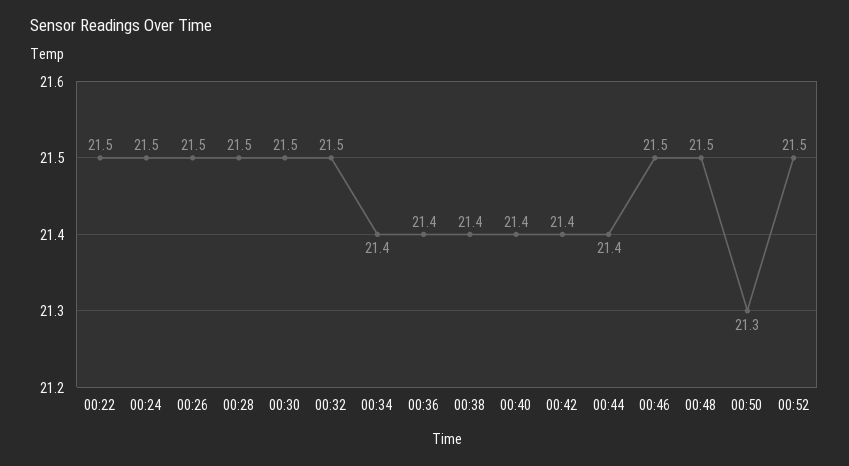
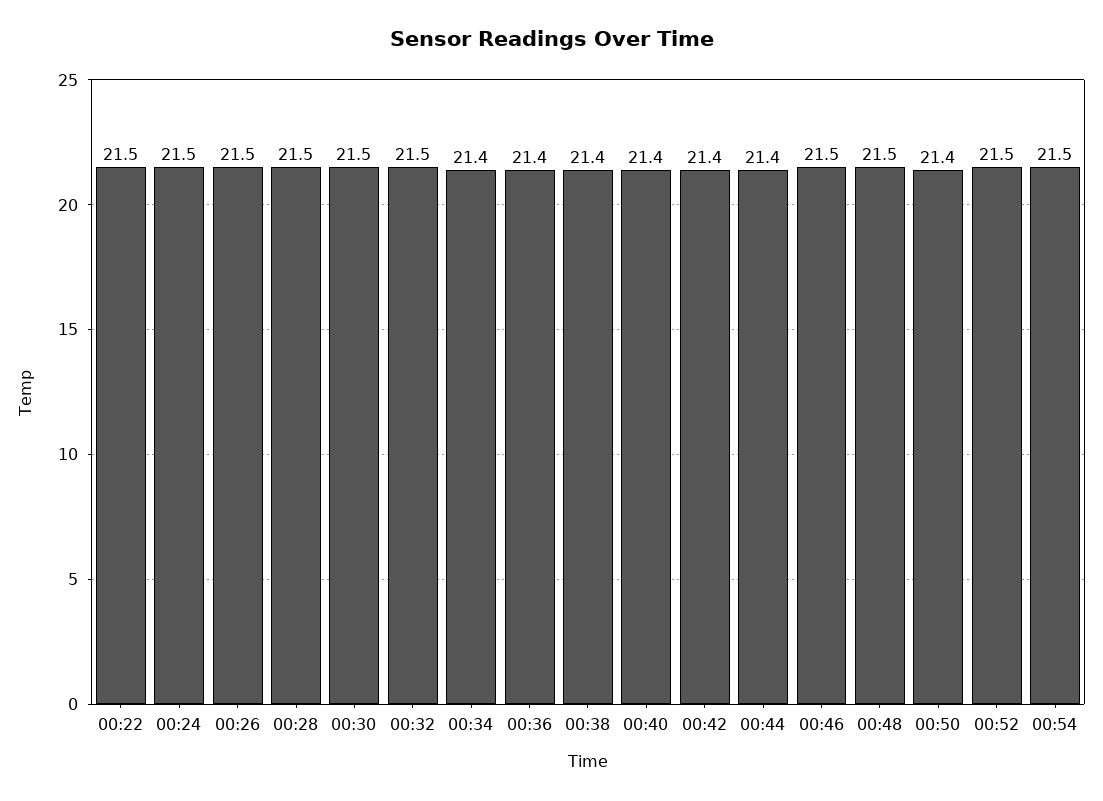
00:50: 21.3 -> 21.4
00:54: none -> 21.5

